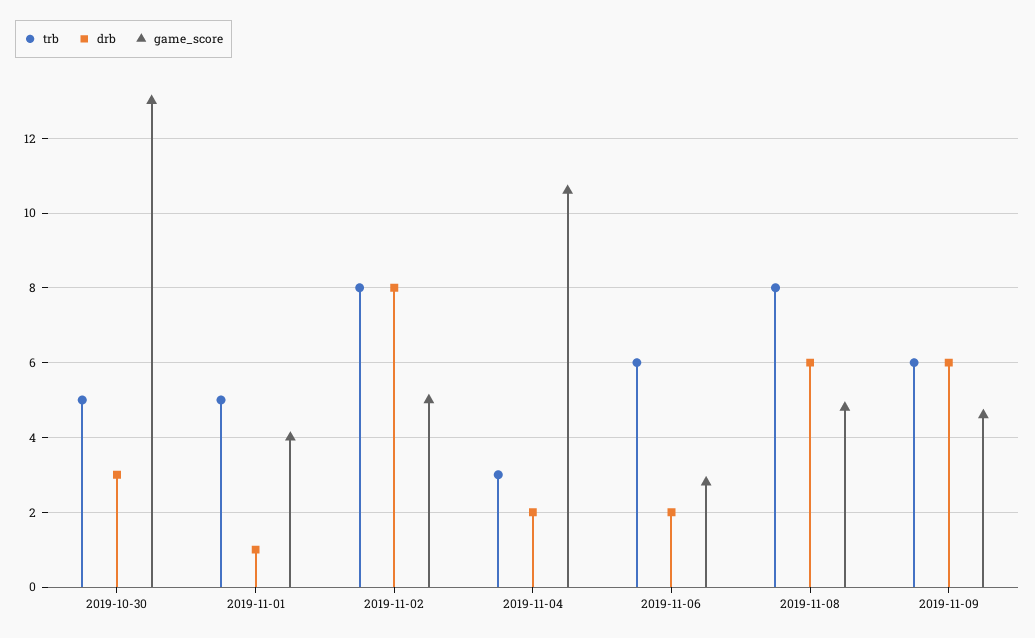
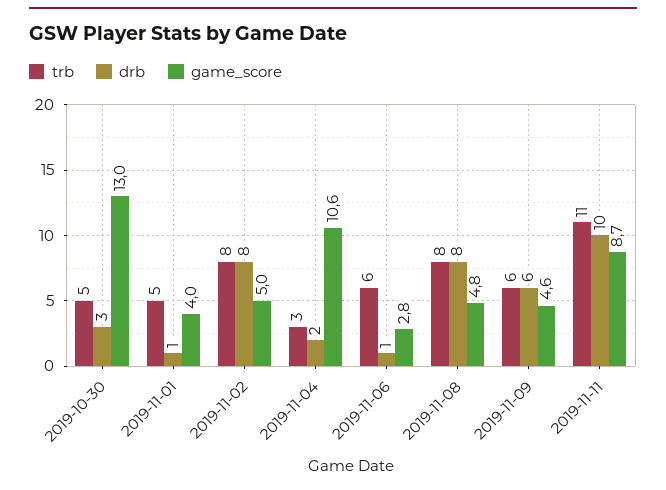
drb, 2019-11-06: 2 -> 1
drb, 2019-11-08: 6 -> 8
trb, 2019-11-11: none -> 11
drb, 2019-11-11: none -> 10
game_score, 2019-11-11: none -> 8.7

